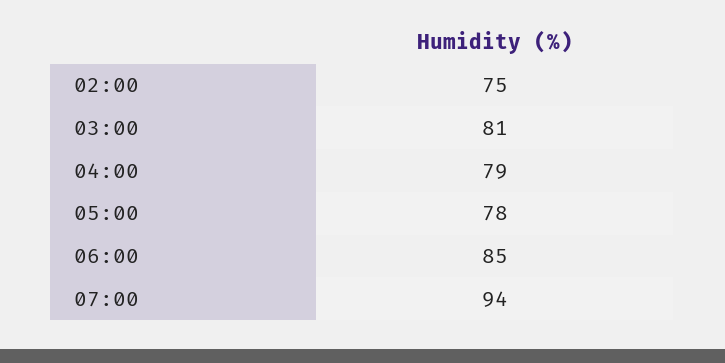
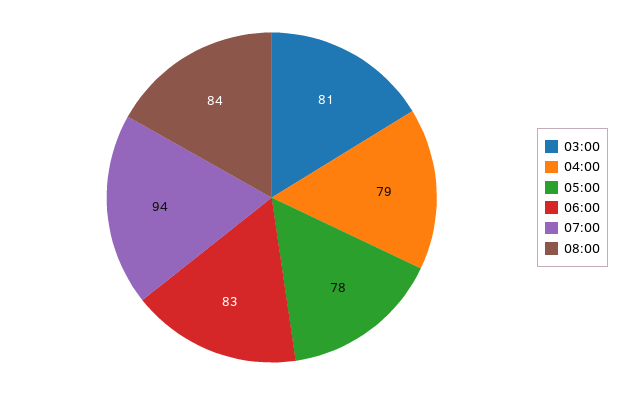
02:00: 75 -> none
06:00: 85 -> 83
08:00: none -> 84

